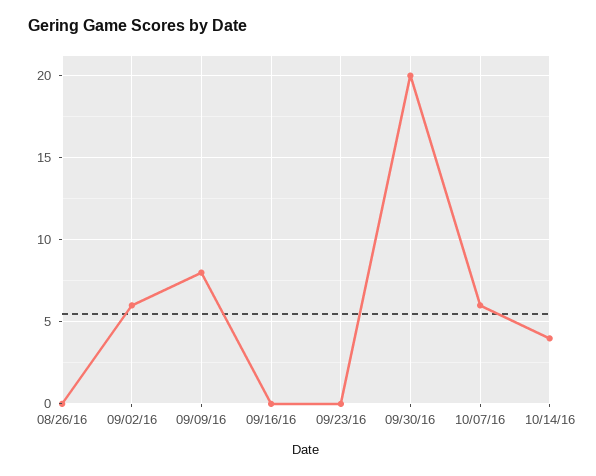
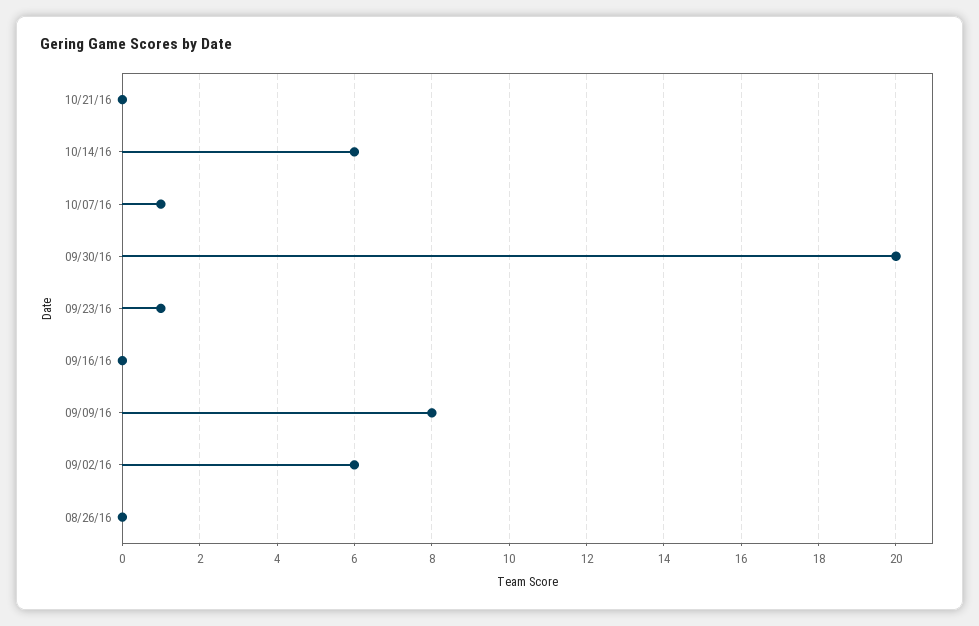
09/23/16: 0 -> 1
10/07/16: 6 -> 1
10/14/16: 4 -> 6
10/21/16: none -> 0

